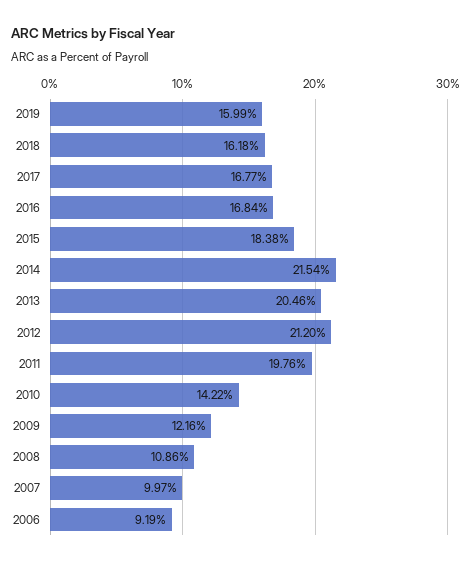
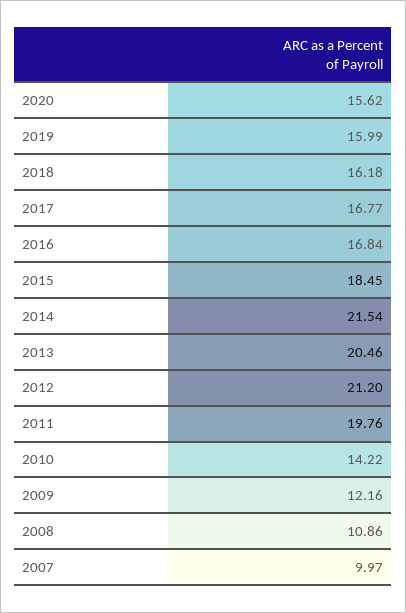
2015: 18.38 -> 18.45
2006: 9.19 -> none
2020: none -> 15.62

